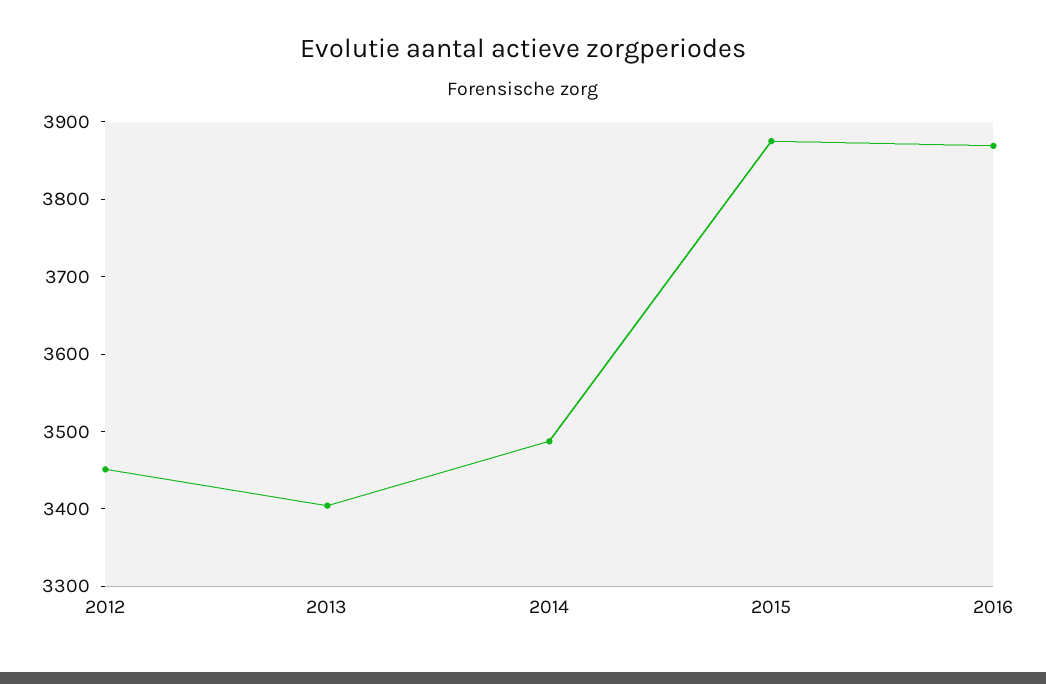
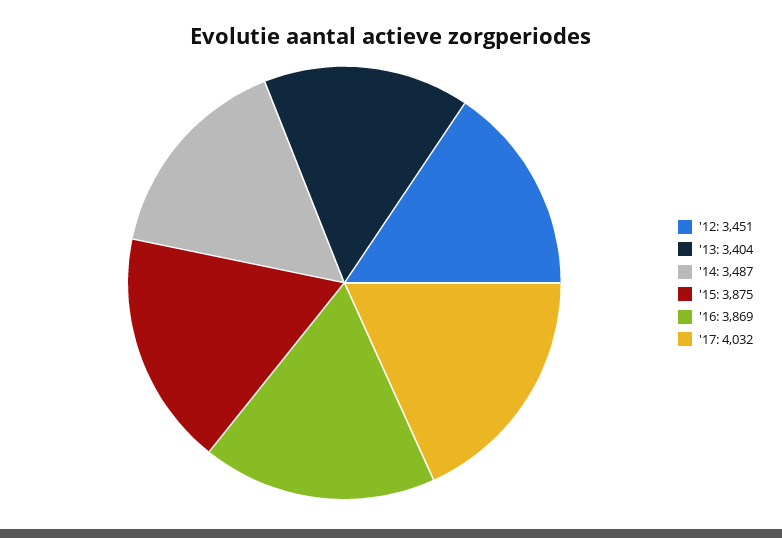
'17: none -> 4032

